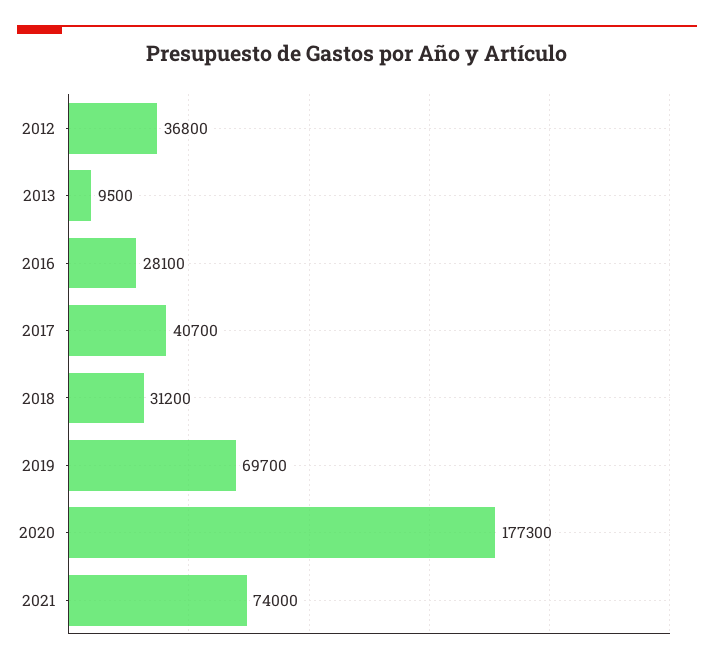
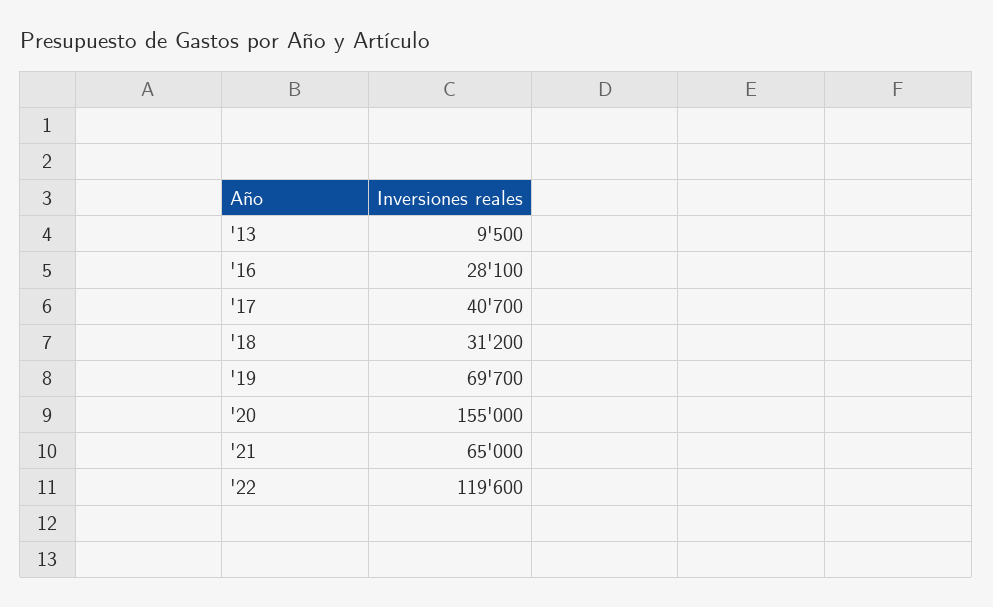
2012: 36800 -> none
2020: 177300 -> 155000
2021: 74000 -> 65000
'22: none -> 119600

